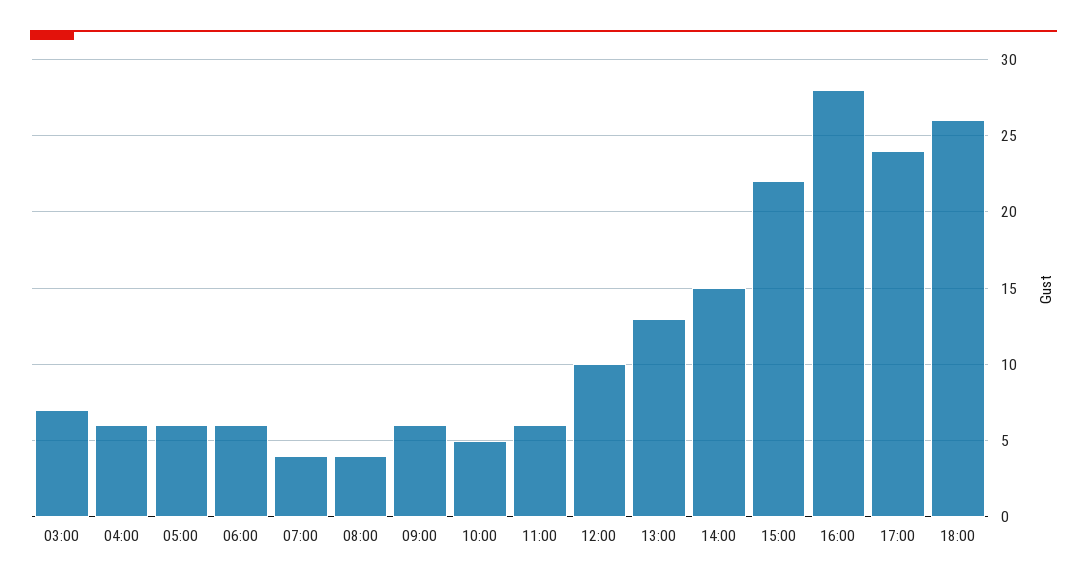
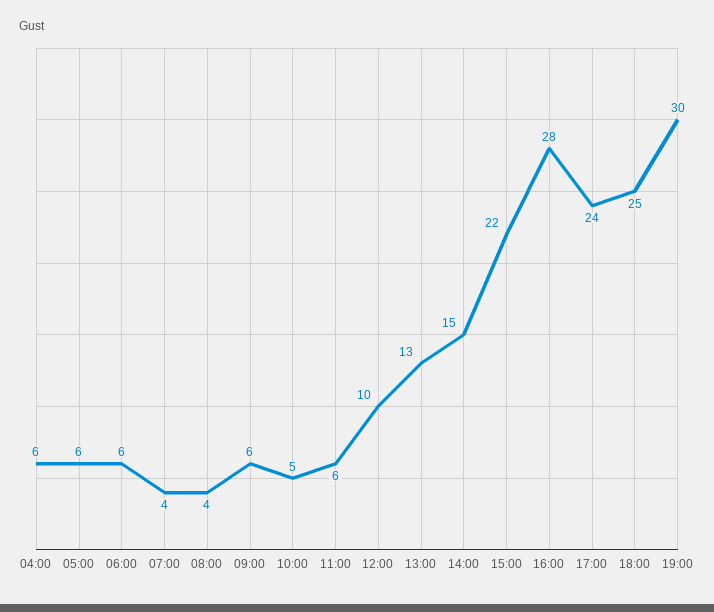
03:00: 7 -> none
18:00: 26 -> 25
19:00: none -> 30

